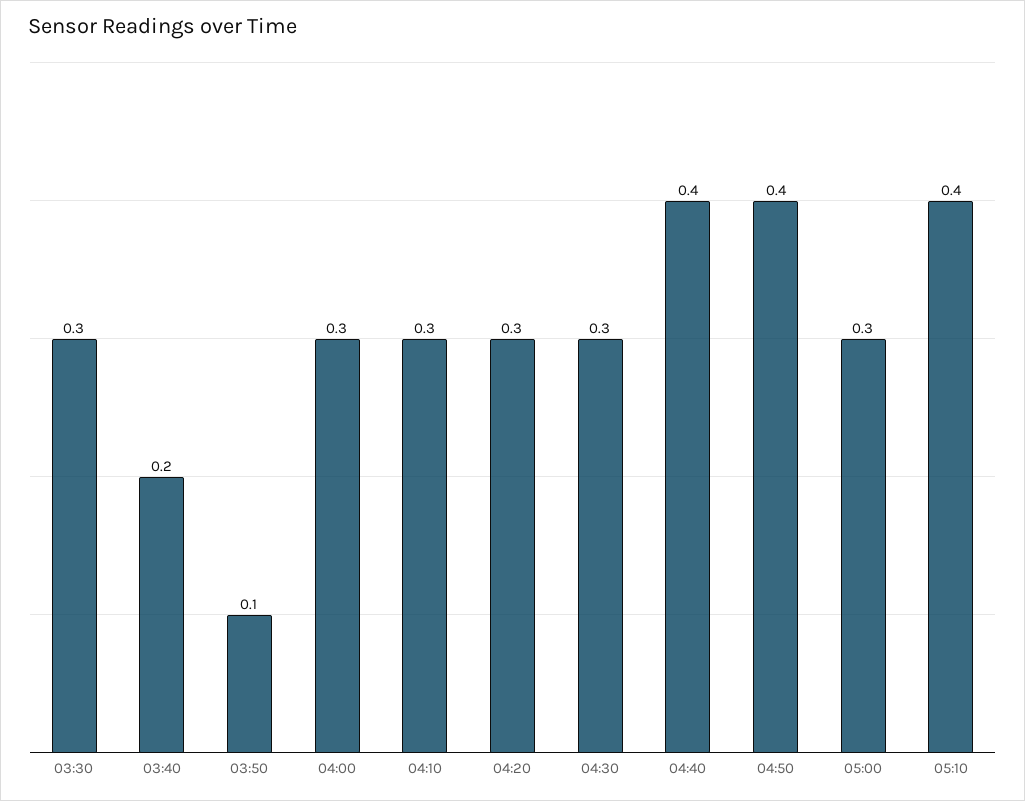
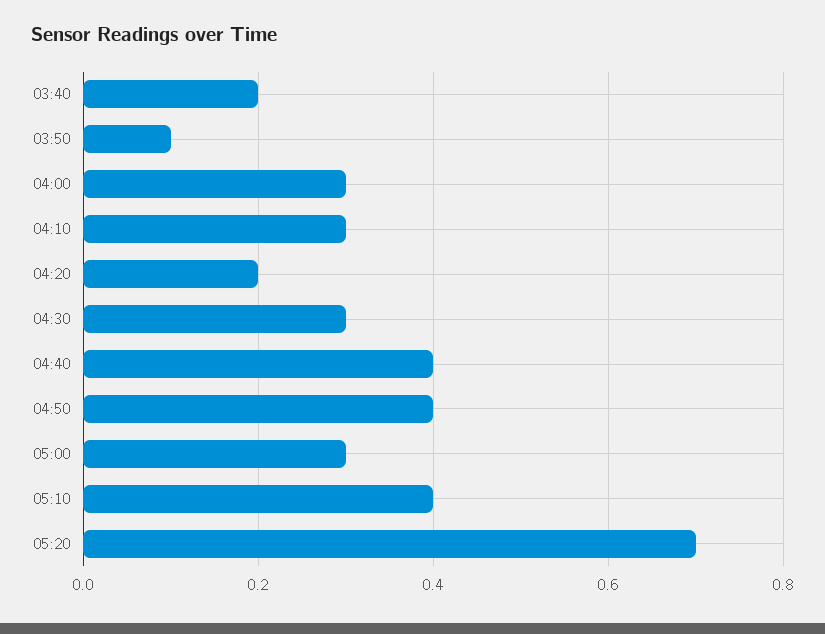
03:30: 0.3 -> none
04:20: 0.3 -> 0.2
05:20: none -> 0.7

